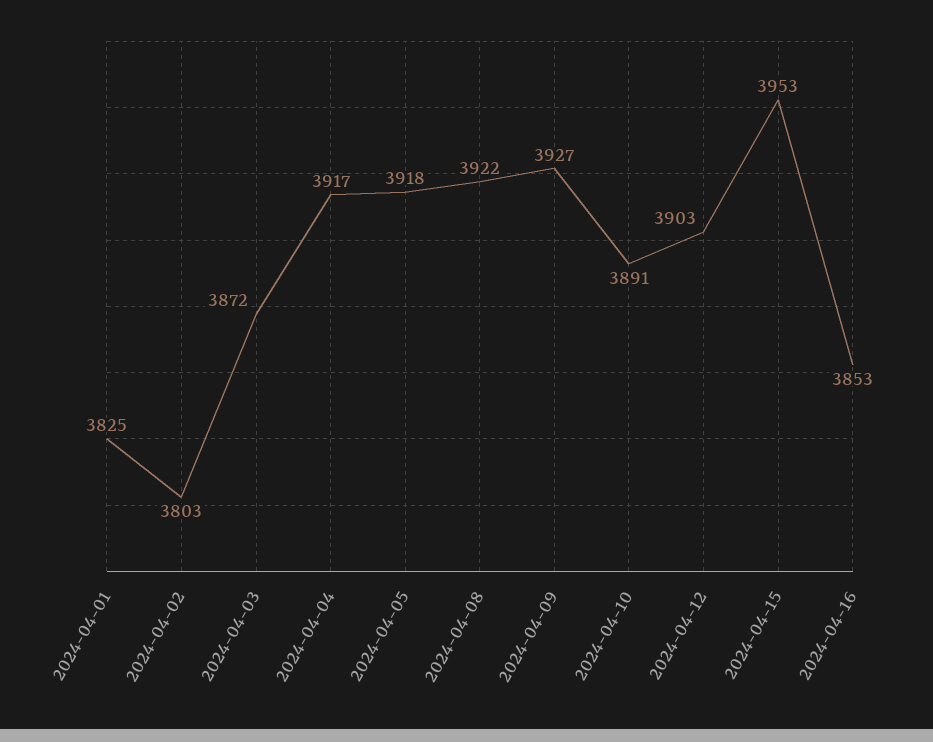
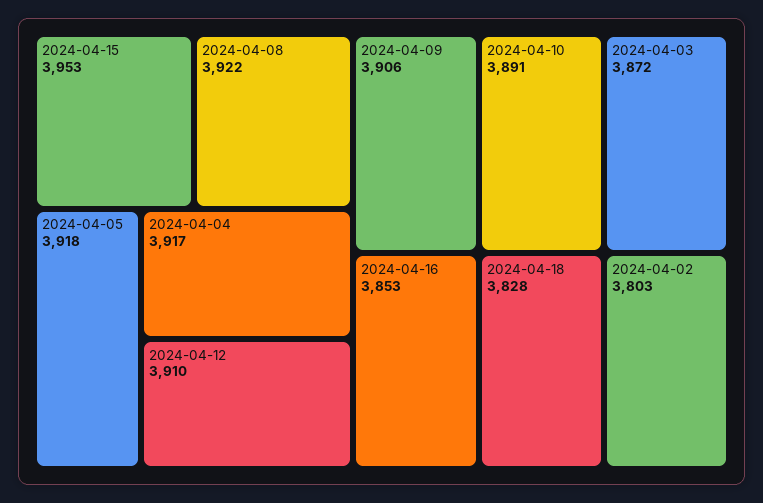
2024-04-01: 3825 -> none
2024-04-09: 3927 -> 3906
2024-04-12: 3903 -> 3910
2024-04-18: none -> 3828

